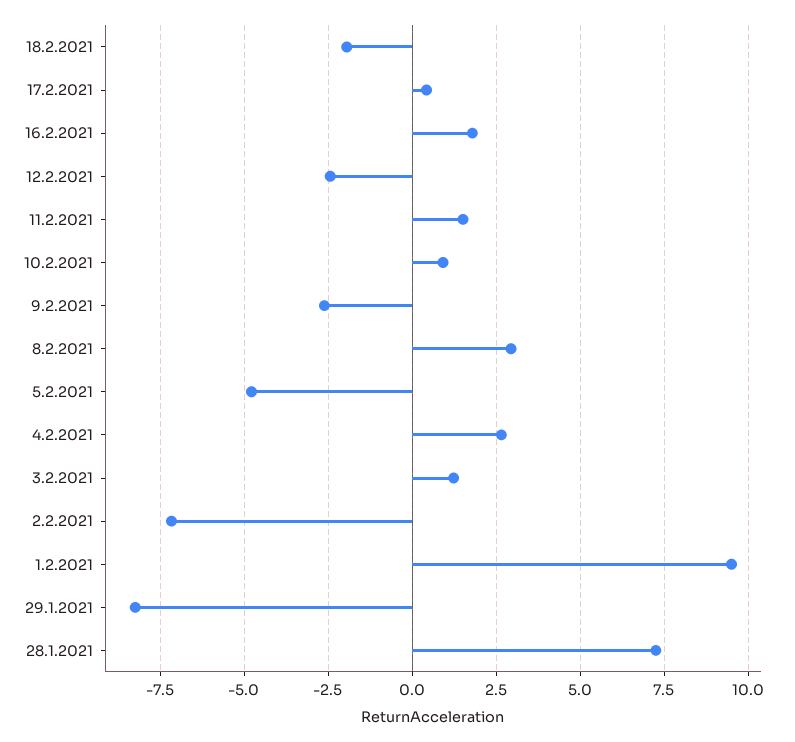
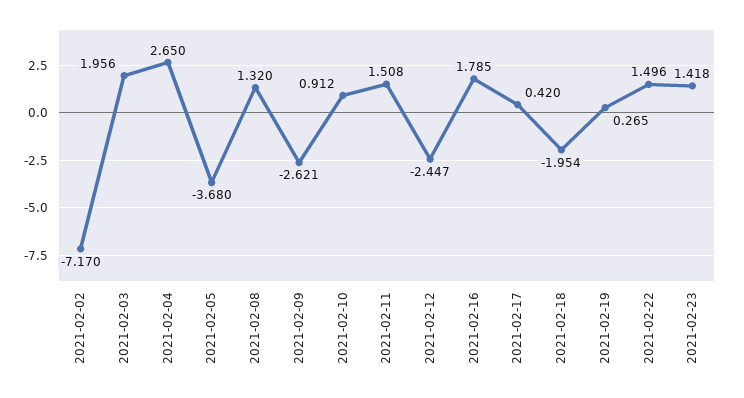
8.2.2021: 3 -> 1.32
5.2.2021: -4.75 -> -3.68
3.2.2021: 1.25 -> 1.956
1.2.2021: 9.5 -> none
29.1.2021: -8.25 -> none
28.1.2021: 7.25 -> none
2021-02-19: none -> 0.265
2021-02-22: none -> 1.496
2021-02-23: none -> 1.418

